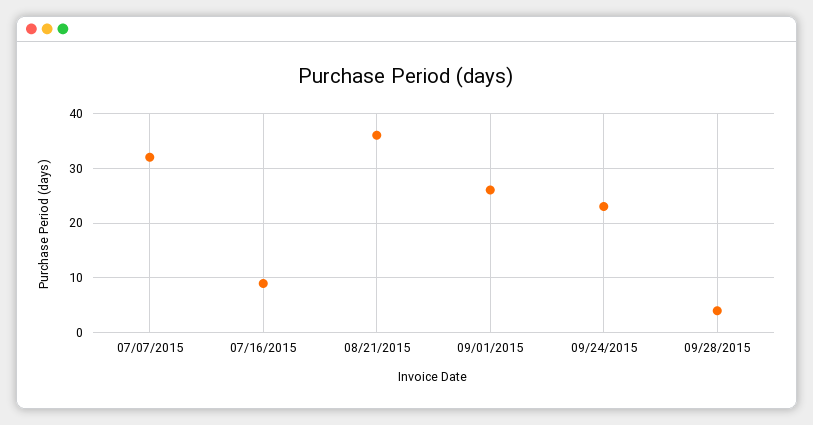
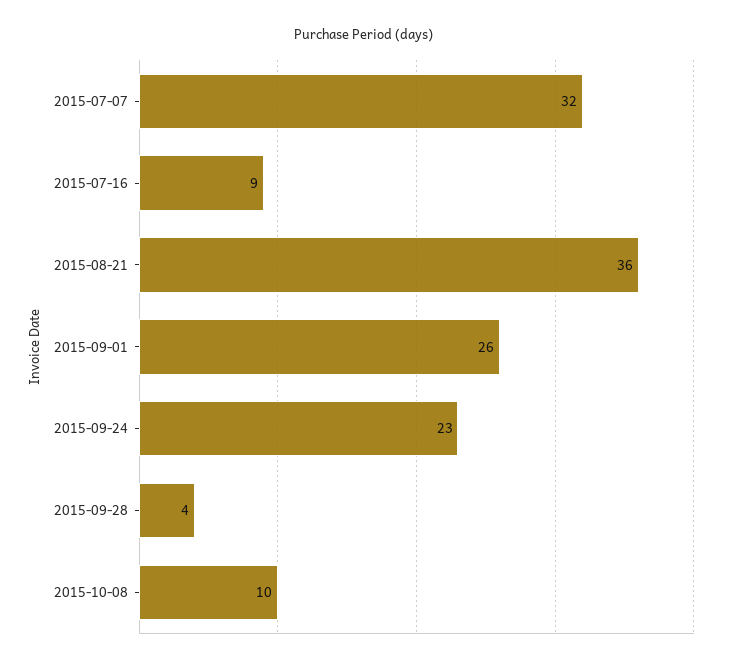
2015-10-08: none -> 10

